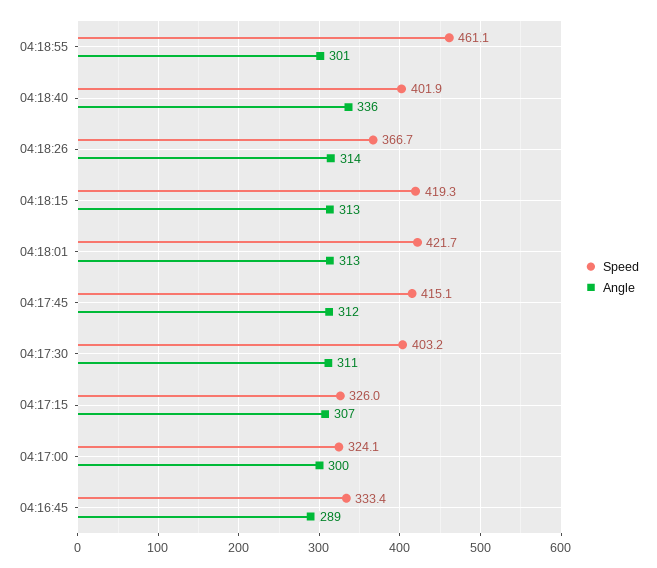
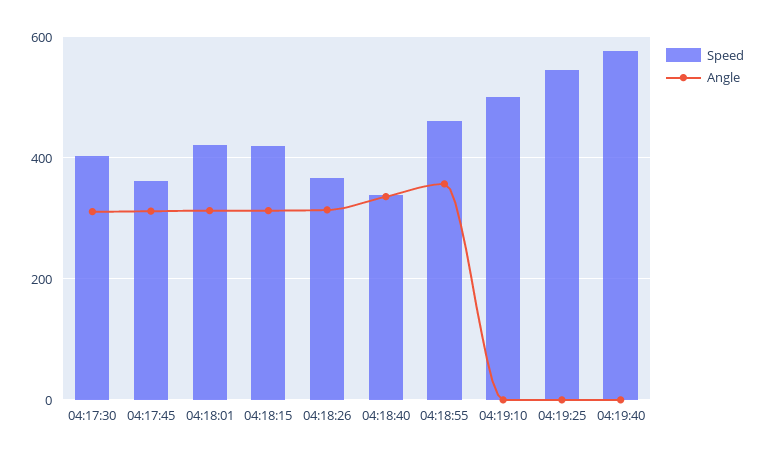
Angle, 04:18:55: 301 -> 360
Speed, 04:18:40: 401.9 -> 340
Speed, 04:17:45: 415.1 -> 360
Speed, 04:17:15: 326 -> none
Angle, 04:17:15: 307 -> none
Speed, 04:17:00: 324.1 -> none
Angle, 04:17:00: 300 -> none
Speed, 04:16:45: 333.4 -> none
Angle, 04:16:45: 289 -> none
Speed, 04:19:10: none -> 500
Angle, 04:19:10: none -> 0
Speed, 04:19:25: none -> 540
Angle, 04:19:25: none -> 0
Speed, 04:19:40: none -> 580
Angle, 04:19:40: none -> 0

